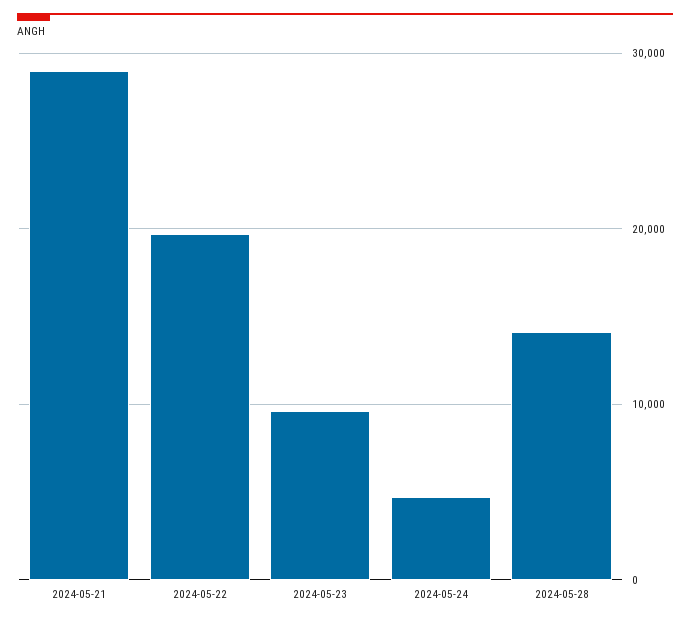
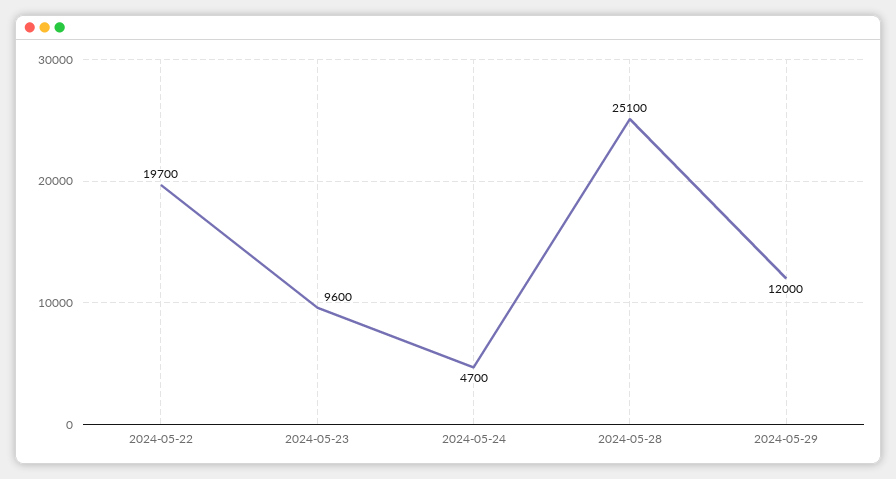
2024-05-21: 29000 -> none
2024-05-28: 14000 -> 25100
2024-05-29: none -> 12000

